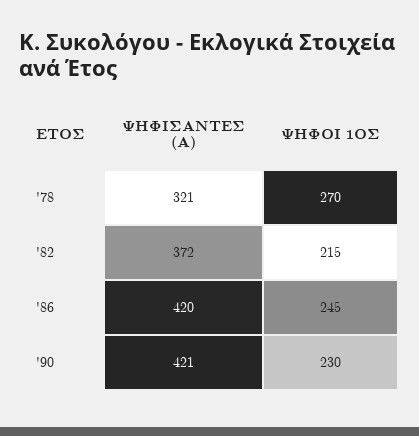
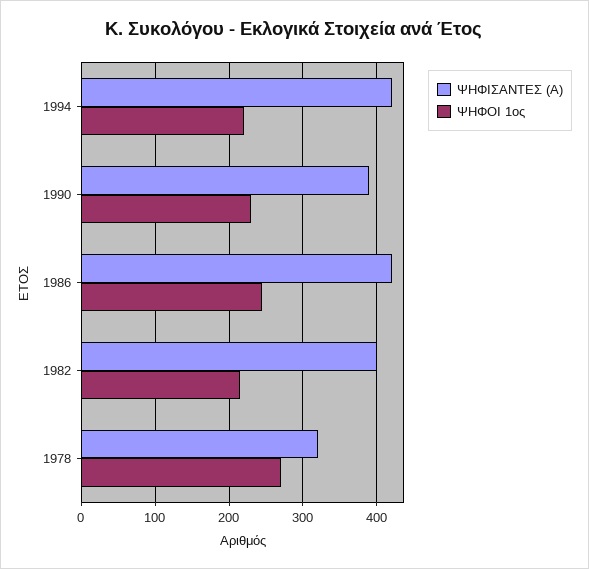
ΨΗΦΙΣΑΝΤΕΣ (Α), '82: 372 -> 400
ΨΗΦΙΣΑΝΤΕΣ (Α), '90: 421 -> 390
ΨΗΦΙΣΑΝΤΕΣ (Α), 1994: none -> 420
ΨΗΦΟΙ 1ΟΣ, 1994: none -> 220

